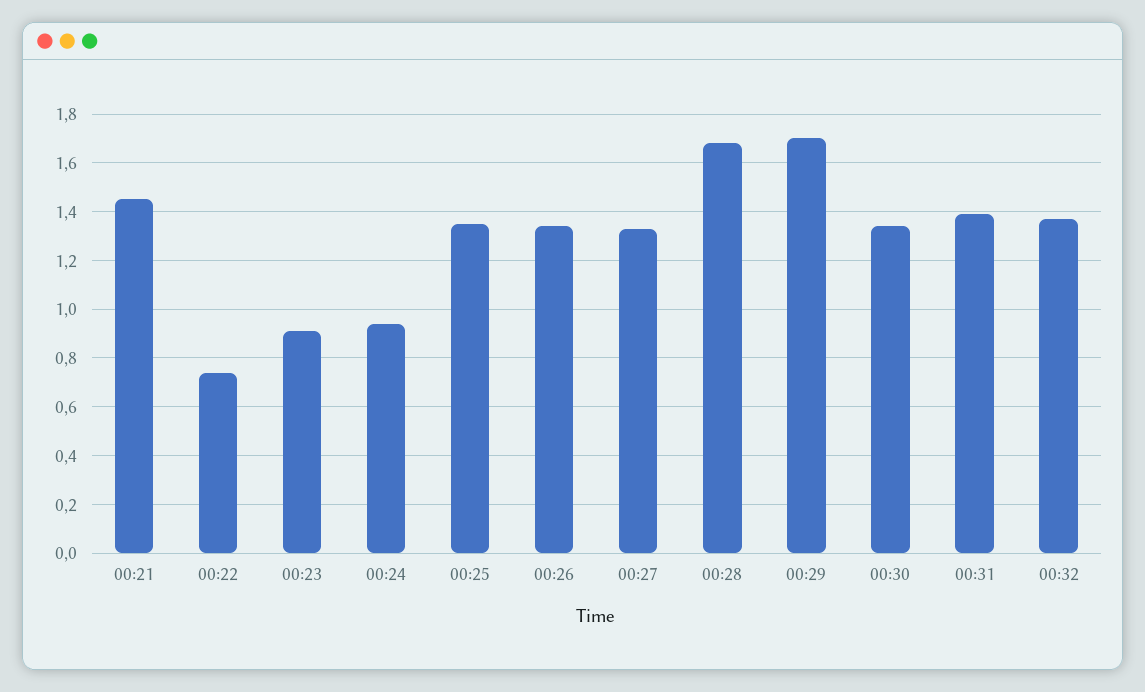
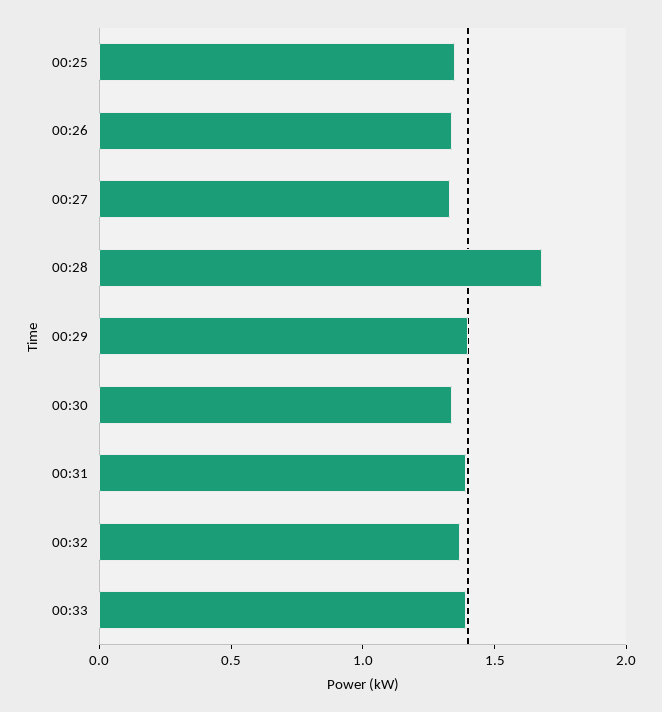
00:21: 1.45 -> none
00:22: 0.75 -> none
00:23: 0.9 -> none
00:24: 0.95 -> none
00:29: 1.7 -> 1.4
00:33: none -> 1.4

